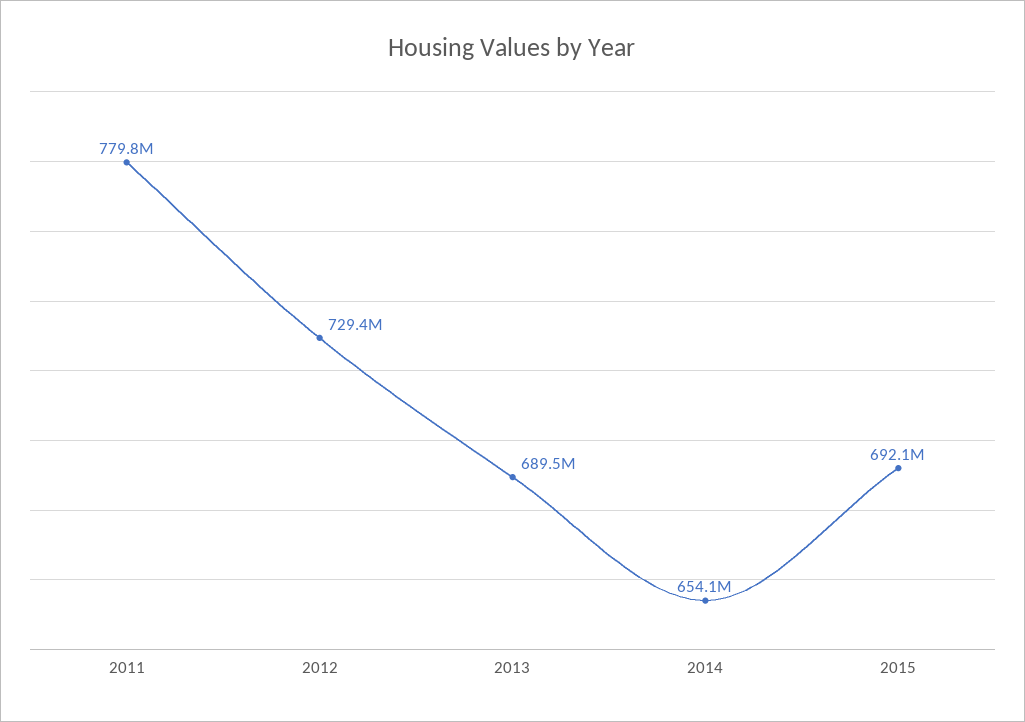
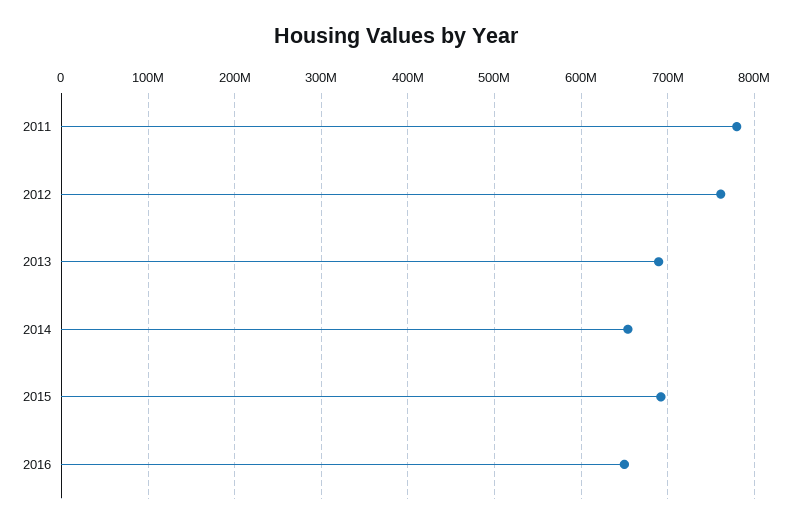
2012: 729400000 -> 760000000
2016: none -> 650000000

